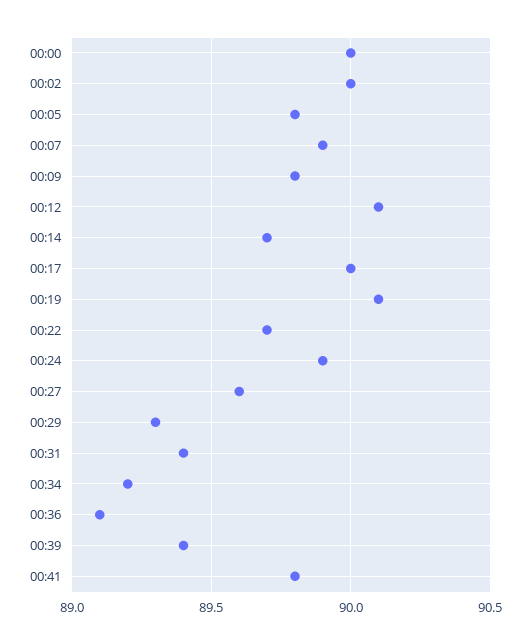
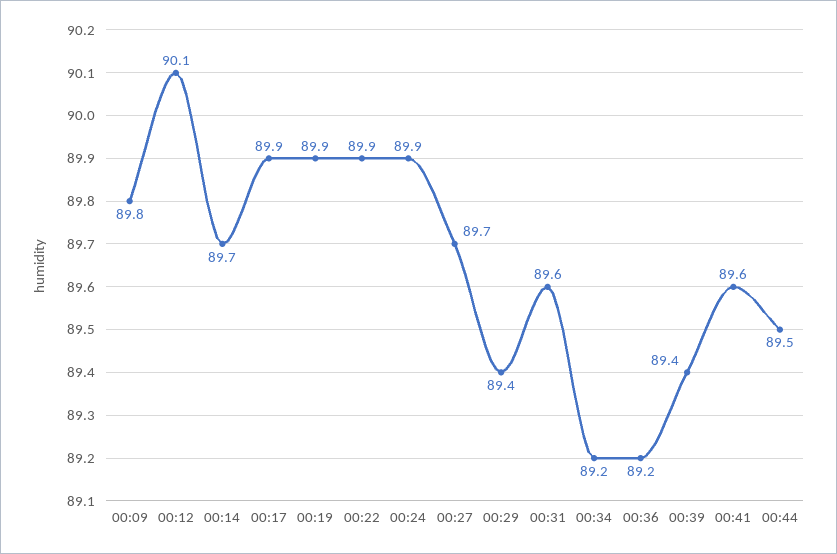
00:00: 90 -> none
00:02: 90 -> none
00:05: 89.8 -> none
00:07: 89.9 -> none
00:17: 90 -> 89.9
00:19: 90.1 -> 89.9
00:22: 89.7 -> 89.9
00:27: 89.6 -> 89.7
00:29: 89.3 -> 89.4
00:31: 89.4 -> 89.6
00:36: 89.1 -> 89.2
00:41: 89.8 -> 89.6
00:44: none -> 89.5

